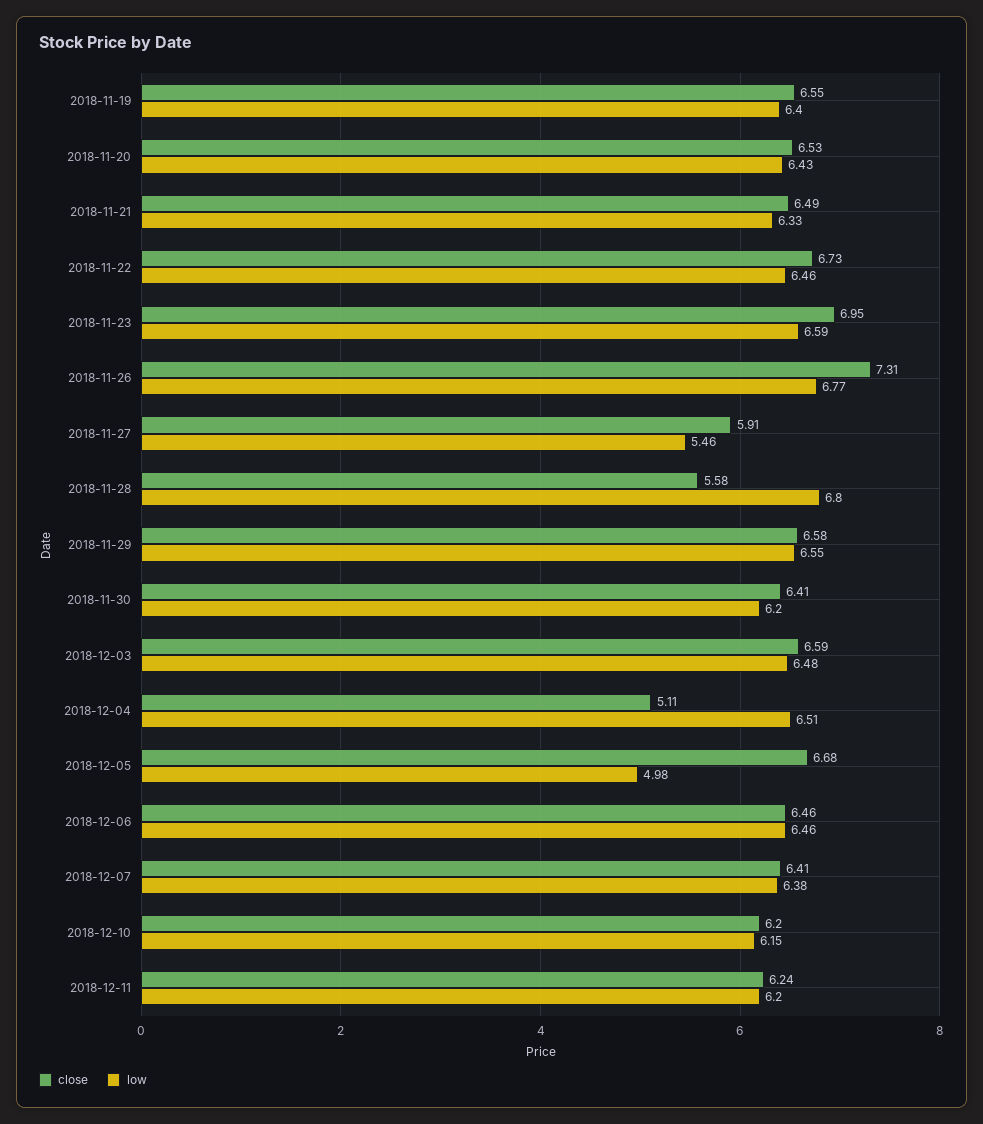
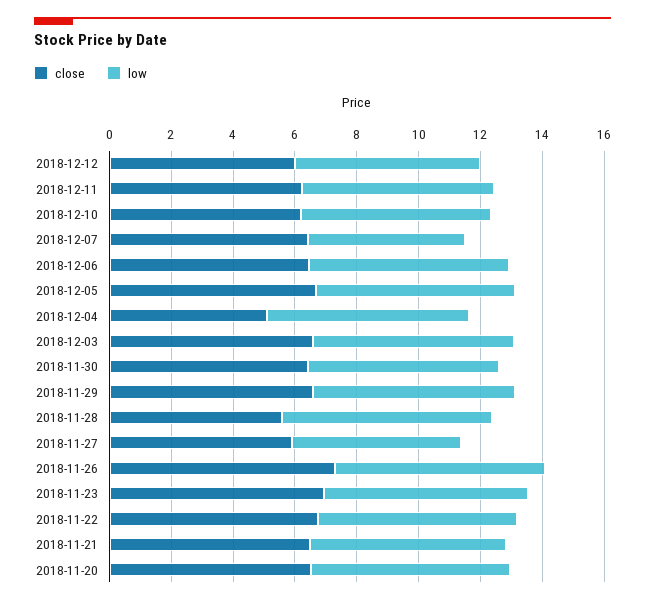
close, 2018-11-19: 6.55 -> none
low, 2018-11-19: 6.4 -> none
low, 2018-12-05: 4.98 -> 6.5
low, 2018-12-07: 6.38 -> 5
close, 2018-12-12: none -> 6
low, 2018-12-12: none -> 6

